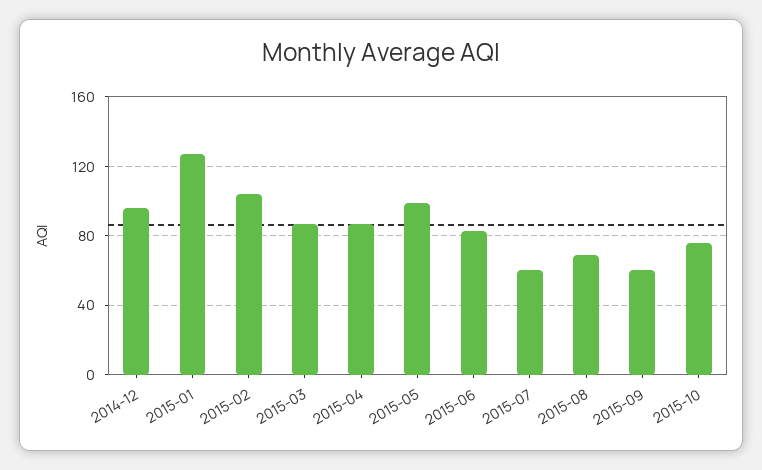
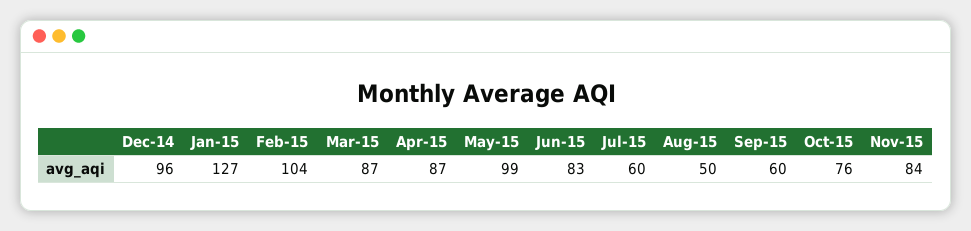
2015-08: 70 -> 50
Nov-15: none -> 84

